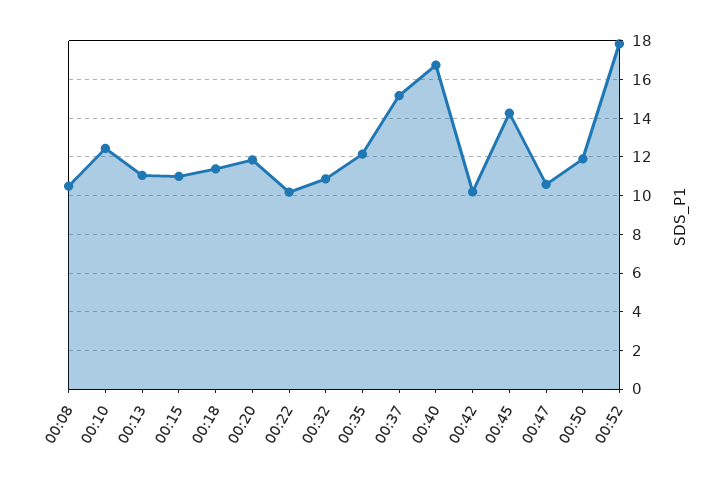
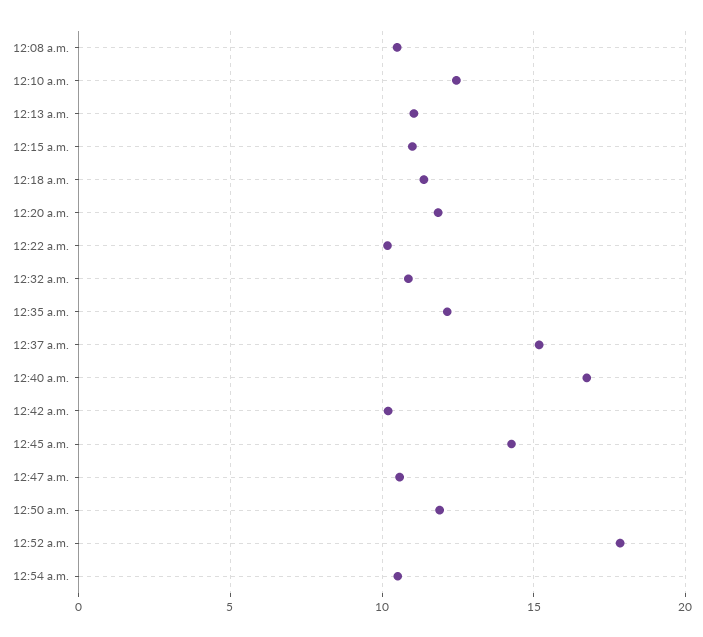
12:54 a.m.: none -> 10.5

